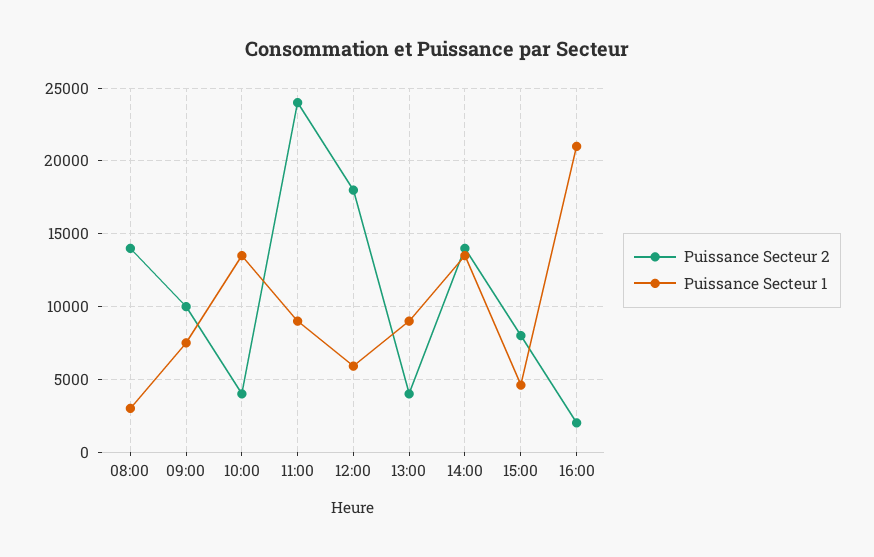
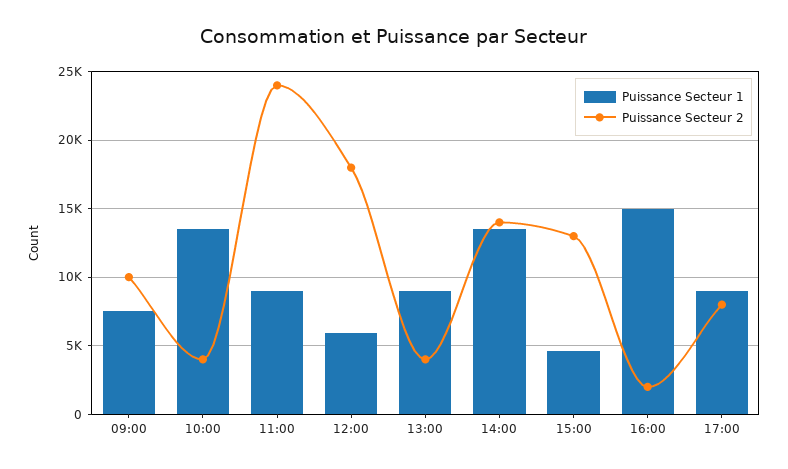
Puissance Secteur 2, 08:00: 14000 -> none
Puissance Secteur 1, 08:00: 3000 -> none
Puissance Secteur 2, 15:00: 8000 -> 13000
Puissance Secteur 1, 16:00: 21000 -> 15000
Puissance Secteur 1, 17:00: none -> 9000
Puissance Secteur 2, 17:00: none -> 8000

